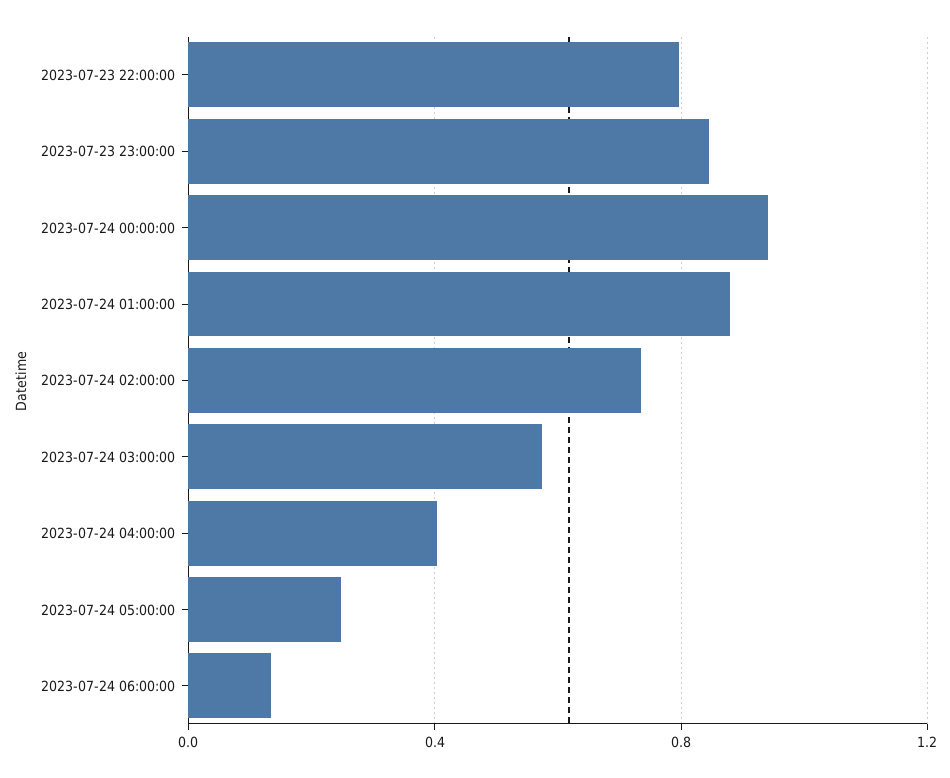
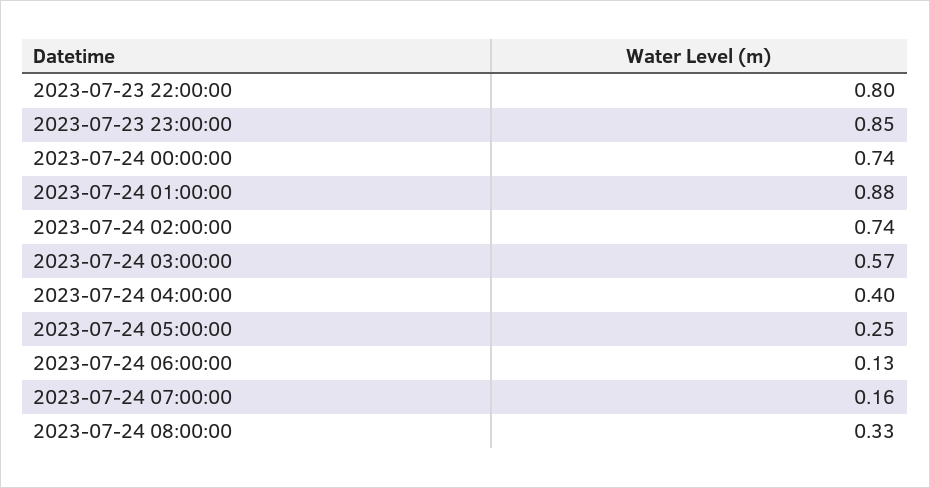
2023-07-24 00:00:00: 0.95 -> 0.74
2023-07-24 07:00:00: none -> 0.16
2023-07-24 08:00:00: none -> 0.33

